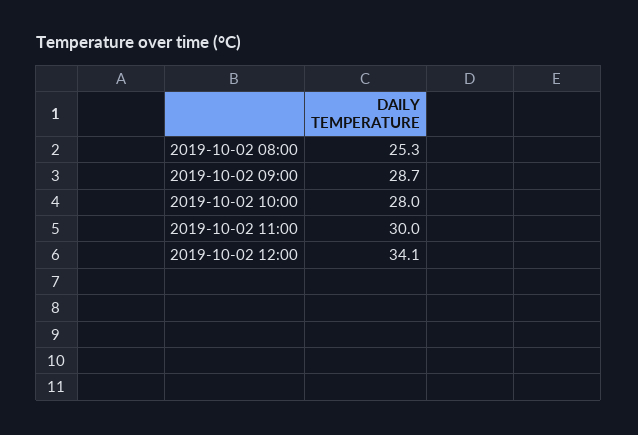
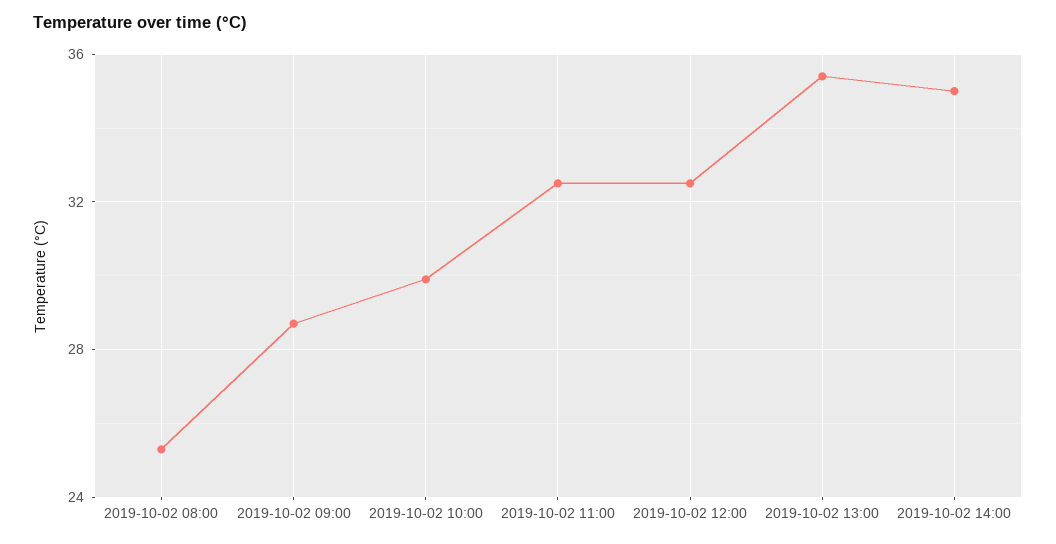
2019-10-02 10:00: 28 -> 30
2019-10-02 11:00: 30 -> 32.5
2019-10-02 12:00: 34.1 -> 32.5
2019-10-02 13:00: none -> 35.5
2019-10-02 14:00: none -> 35

